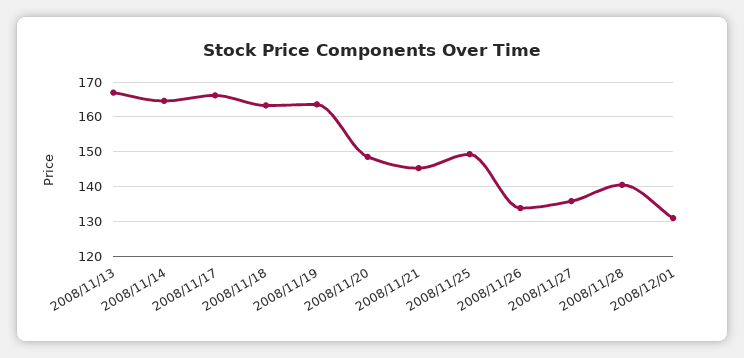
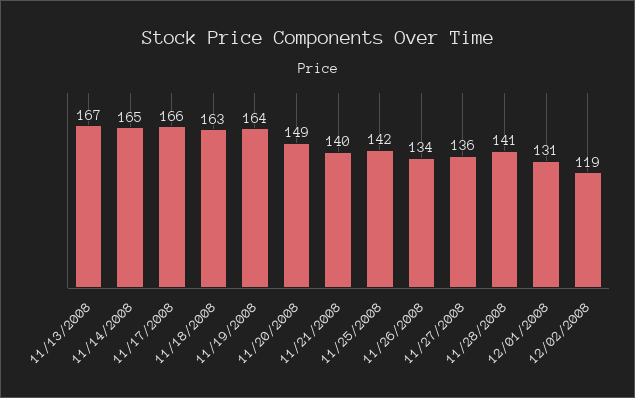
2008/11/21: 146 -> 140
2008/11/25: 150 -> 142
12/02/2008: none -> 119

